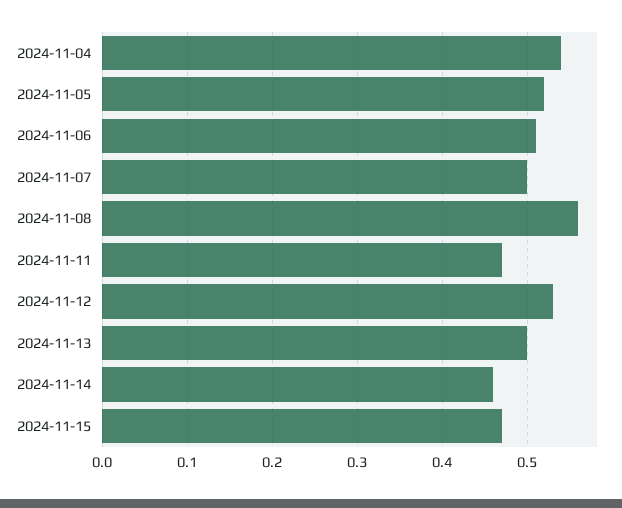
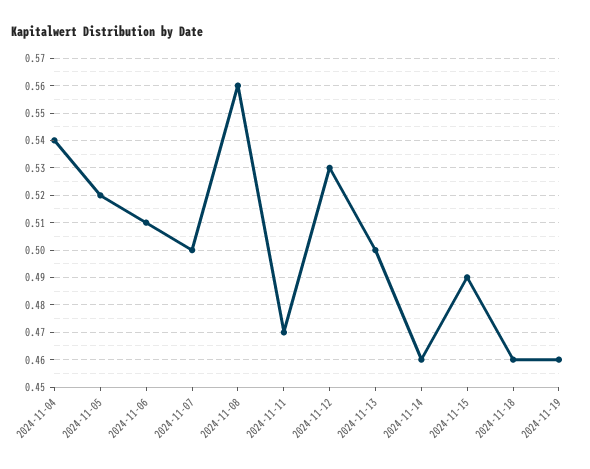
2024-11-15: 0.47 -> 0.49
2024-11-18: none -> 0.46
2024-11-19: none -> 0.46

